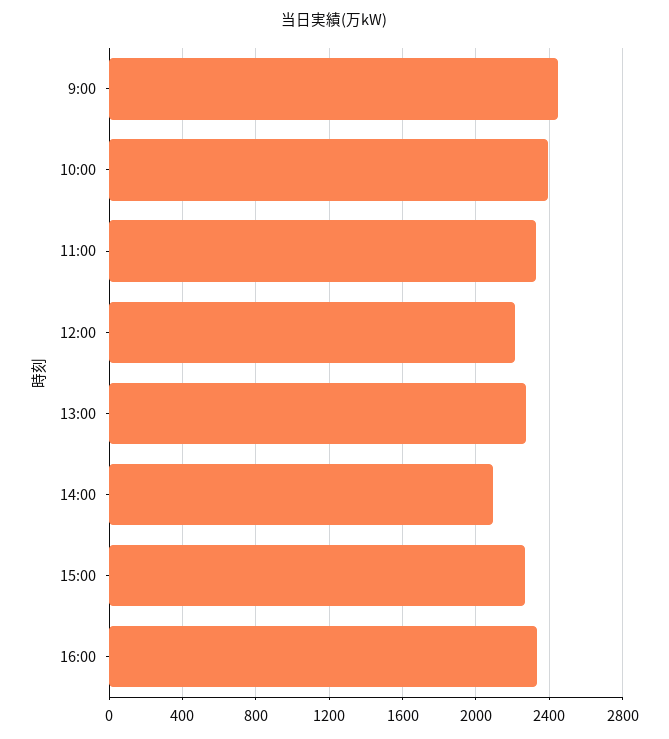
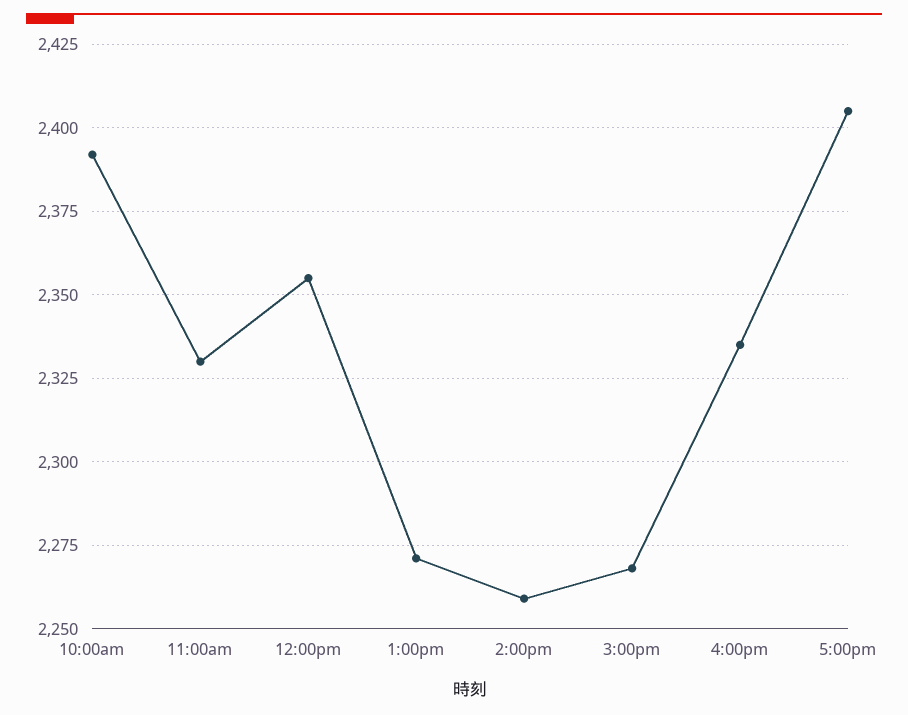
9:00: 2450 -> none
12:00: 2200 -> 2355
14:00: 2100 -> 2260
5:00pm: none -> 2405

